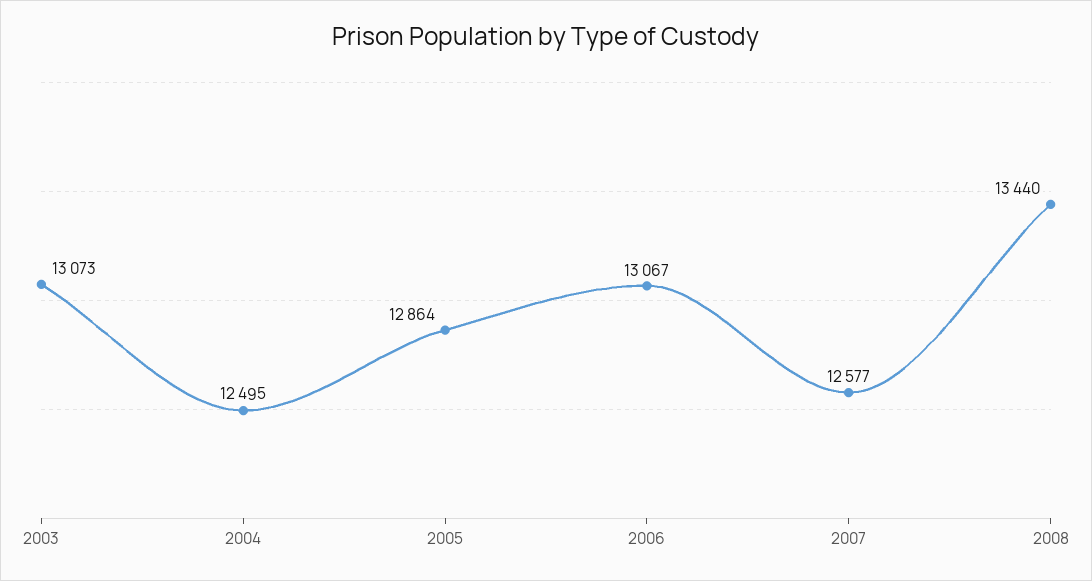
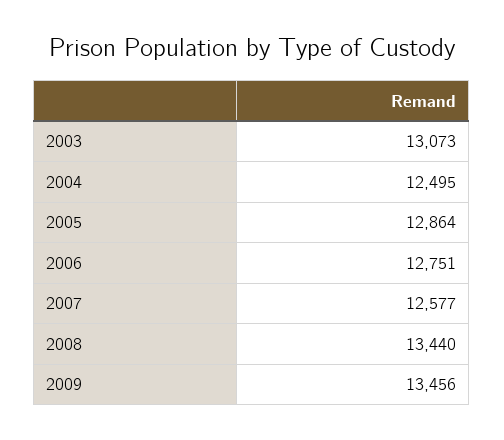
2006: 13067 -> 12751
2009: none -> 13456

